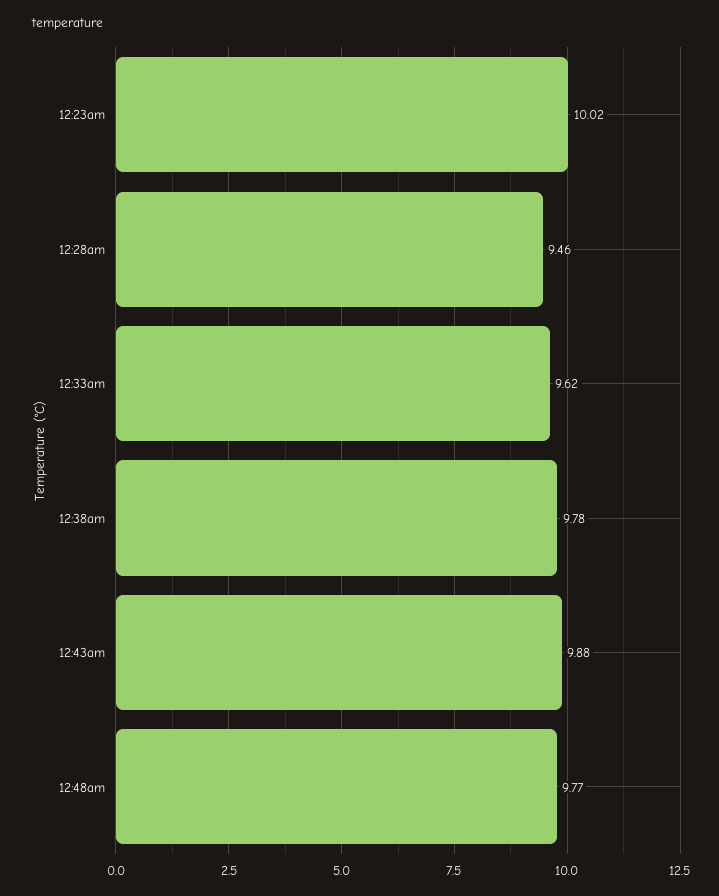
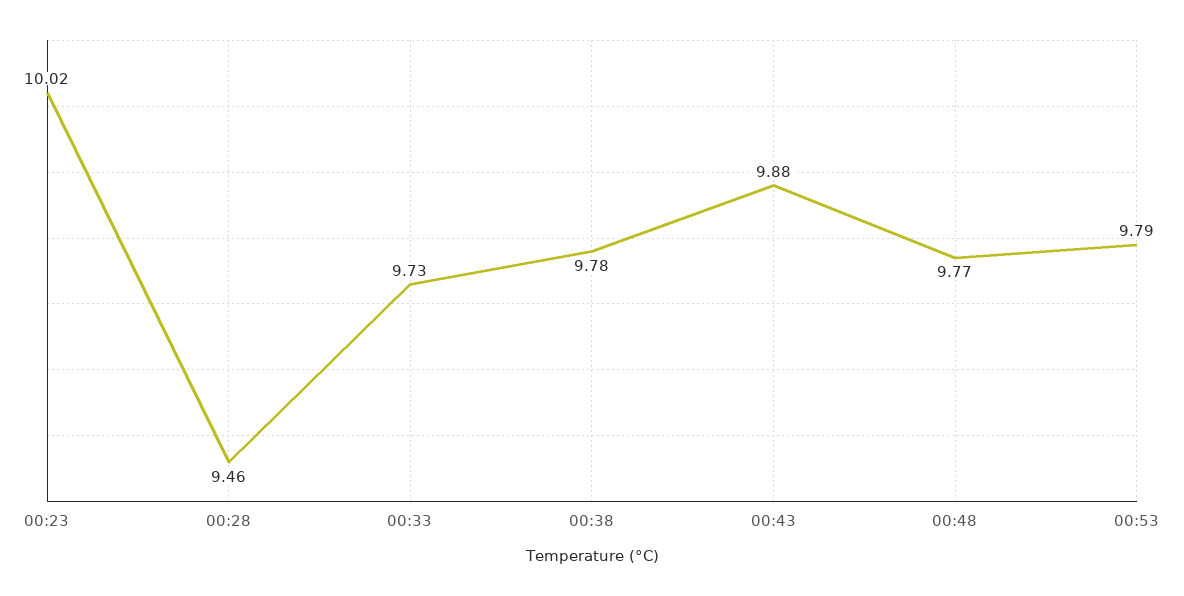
12:33am: 9.62 -> 9.73
00:53: none -> 9.79

